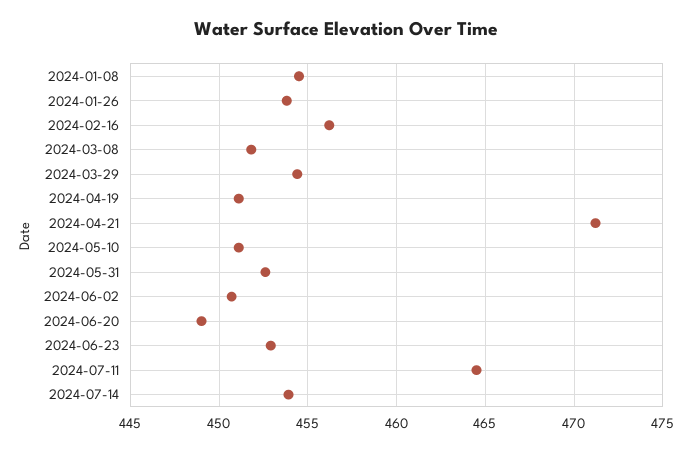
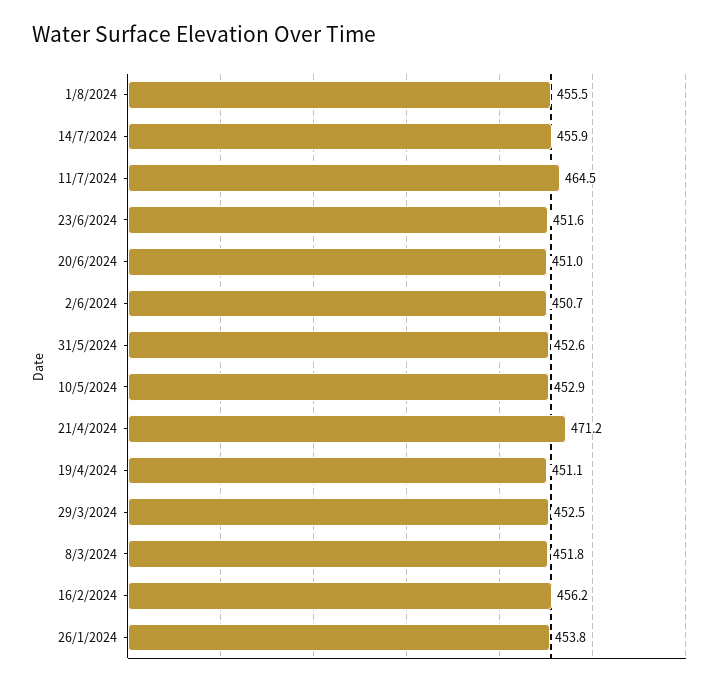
2024-01-08: 454.5 -> none
2024-03-29: 454.5 -> 452.5
2024-05-10: 451 -> 452.9
2024-06-20: 449 -> 451
2024-06-23: 453 -> 451.6
2024-07-14: 454 -> 455.9
1/8/2024: none -> 455.5

